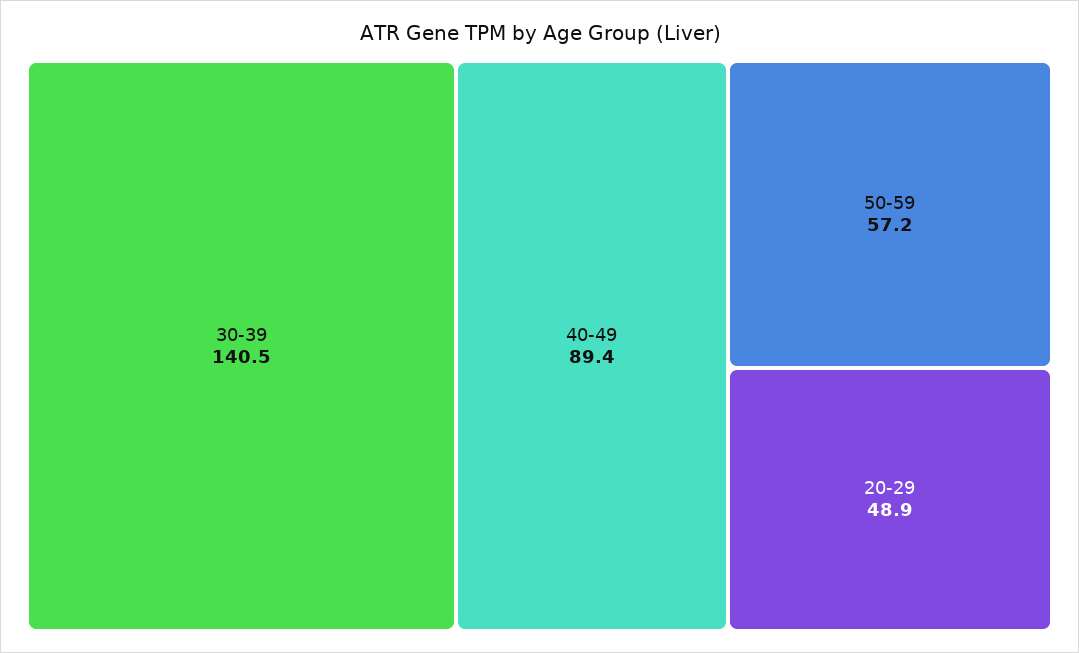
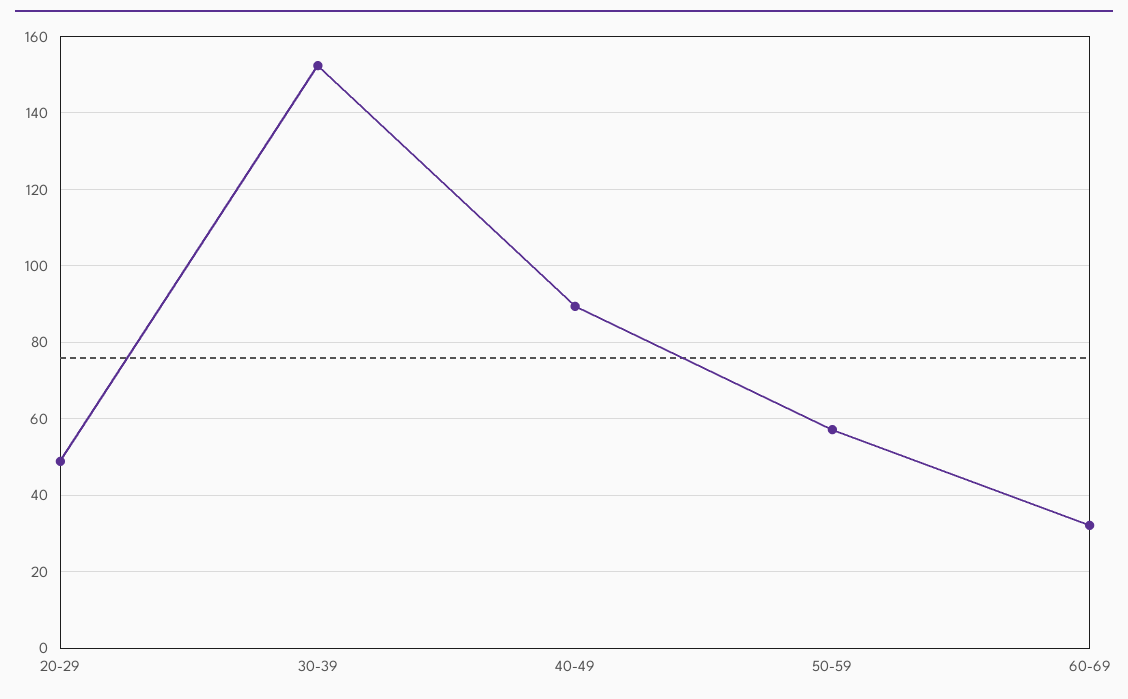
30-39: 140.5 -> 152
60-69: none -> 32

